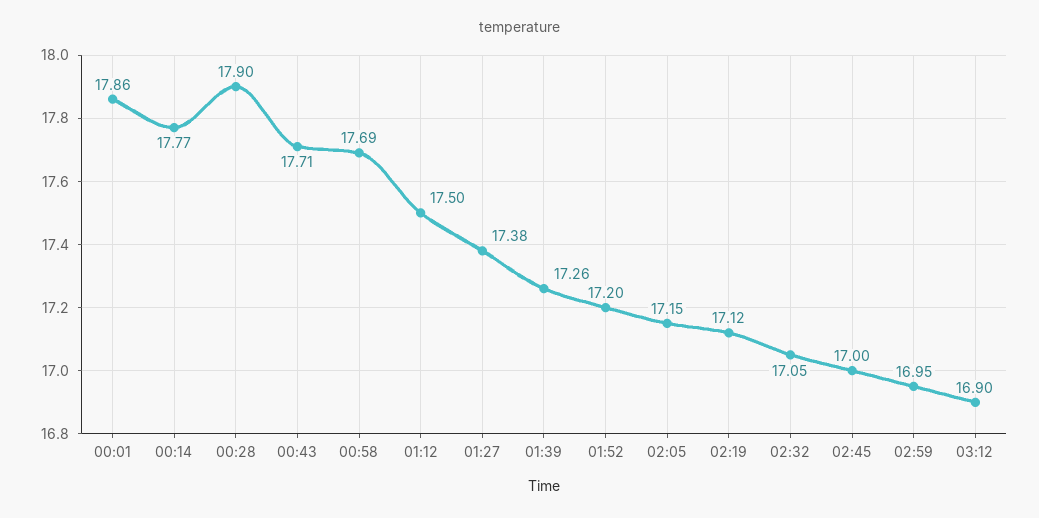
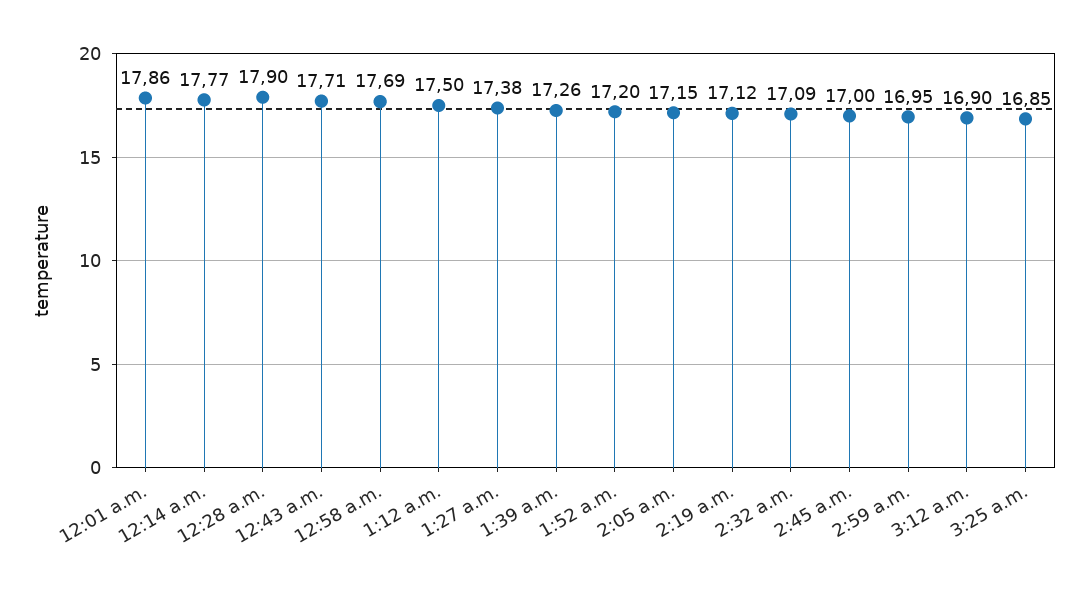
02:32: 17.05 -> 17.09
3:25 a.m.: none -> 16.85

